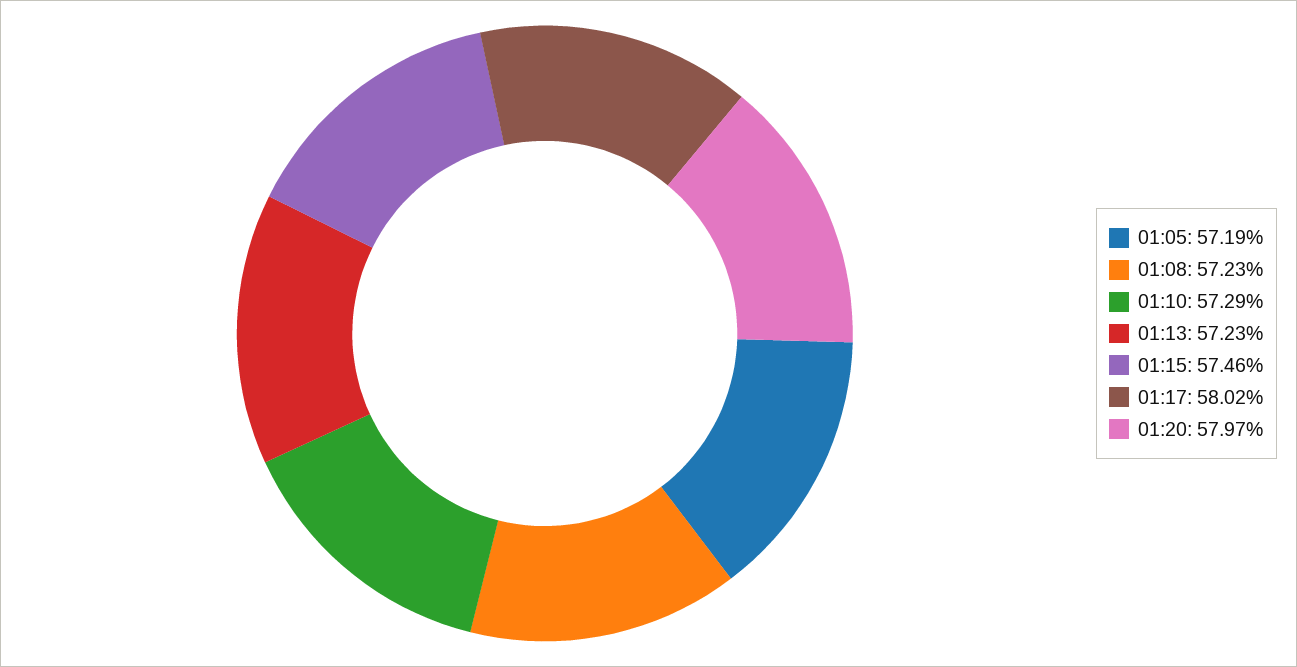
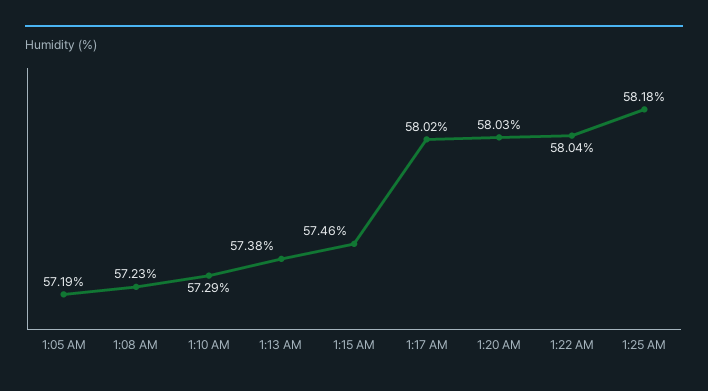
01:13: 57.23 -> 57.38
01:20: 57.97 -> 58.03
1:22 AM: none -> 58.04
1:25 AM: none -> 58.18

